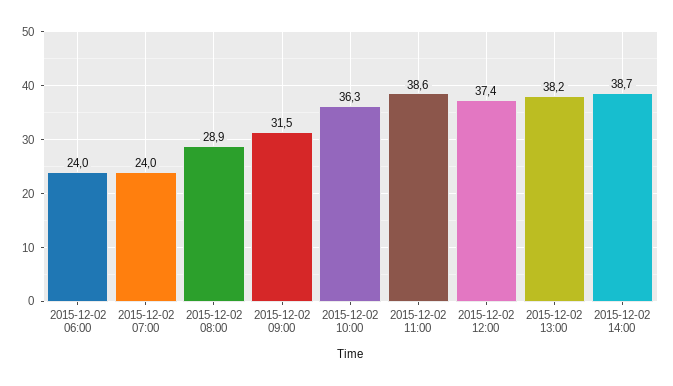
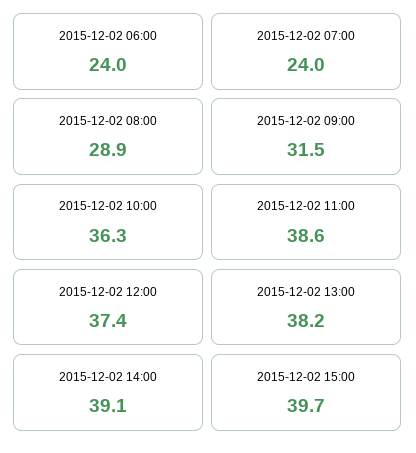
2015-12-02 14:00: 38.7 -> 39.1
2015-12-02 15:00: none -> 39.7

